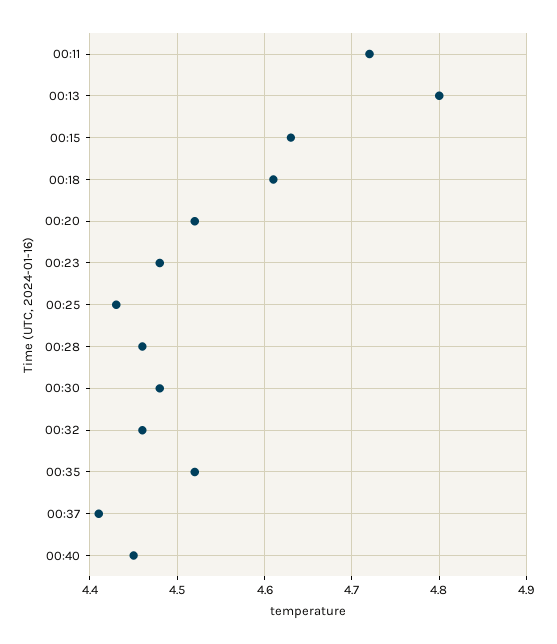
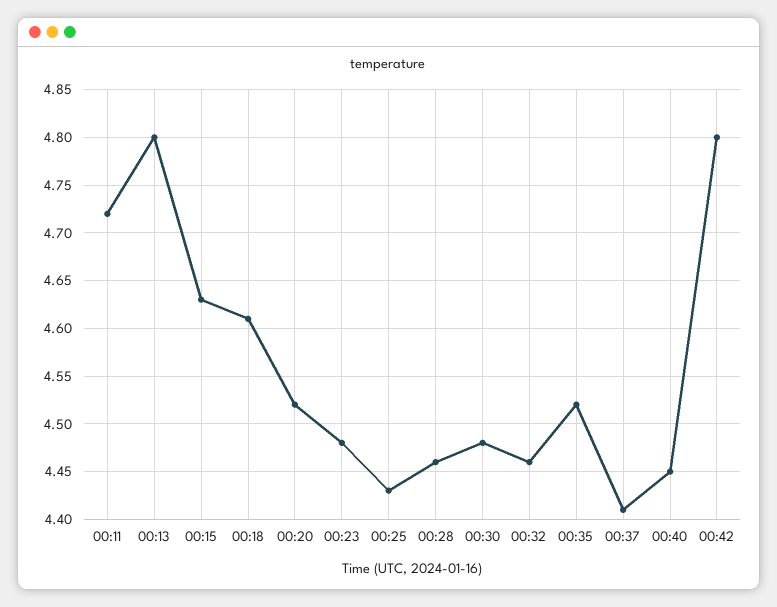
00:42: none -> 4.8

